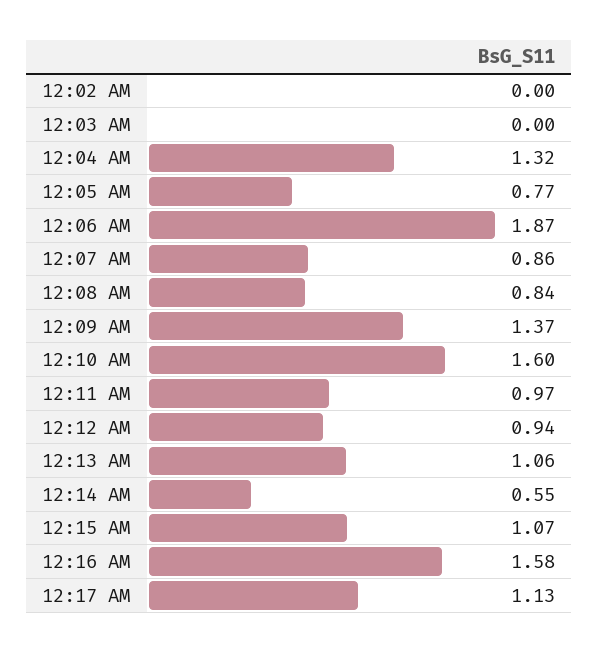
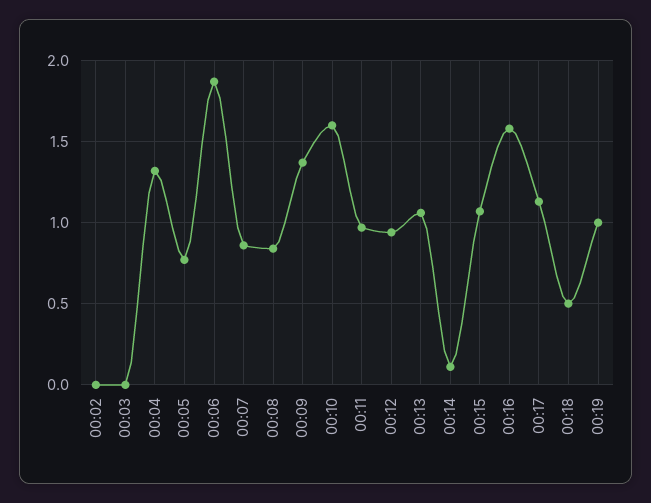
12:14 AM: 0.55 -> 0.1
00:18: none -> 0.5
00:19: none -> 1

